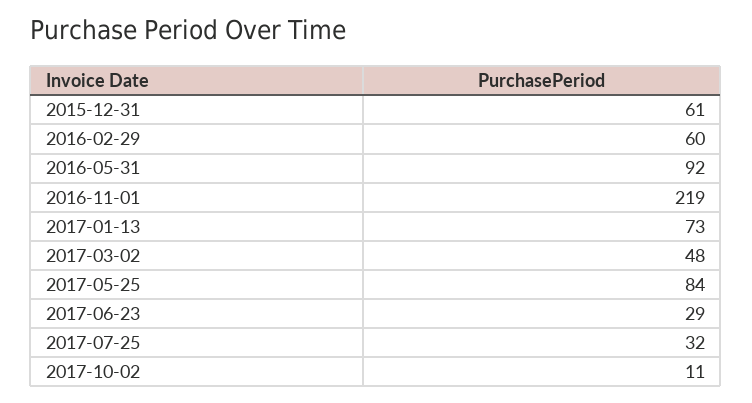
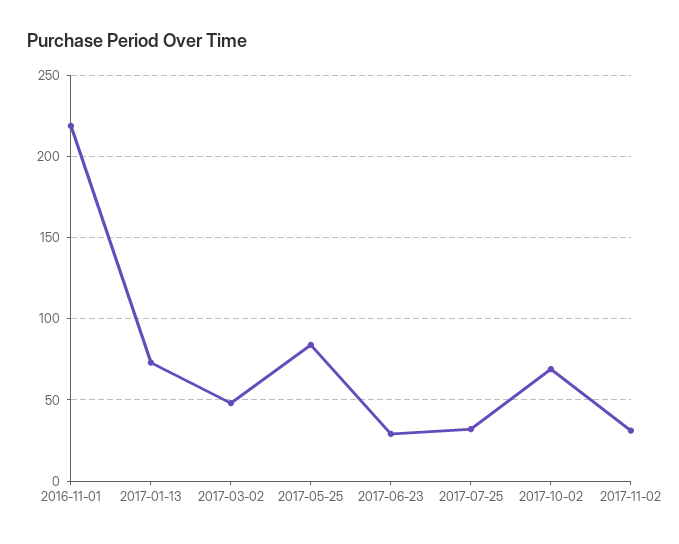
2015-12-31: 61 -> none
2016-02-29: 60 -> none
2016-05-31: 92 -> none
2017-10-02: 11 -> 70
2017-11-02: none -> 30

